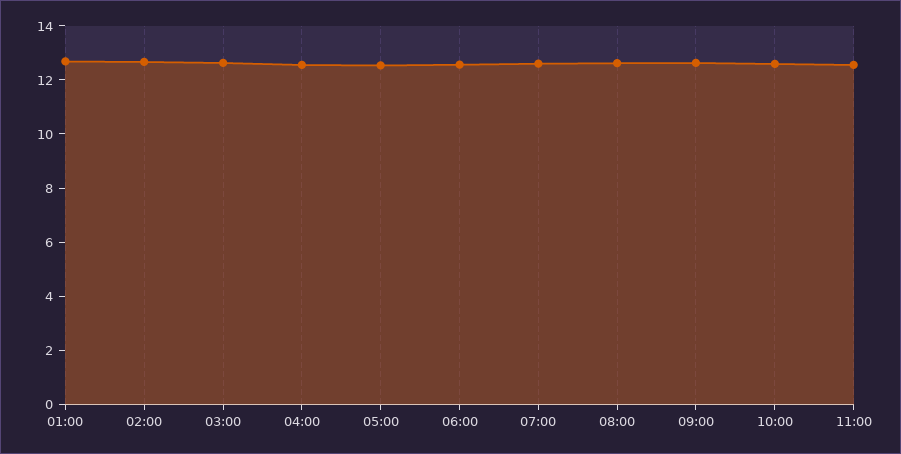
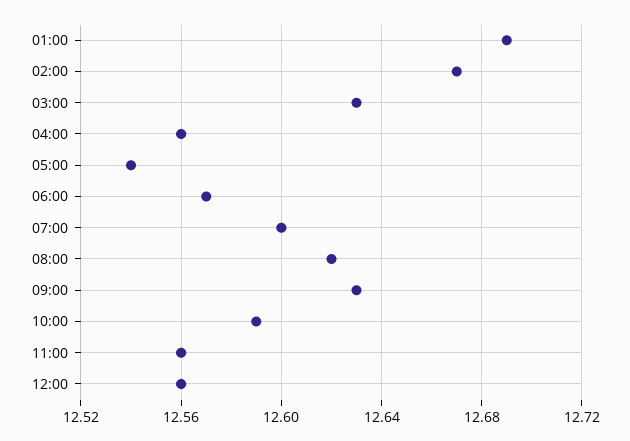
12:00: none -> 12.56

